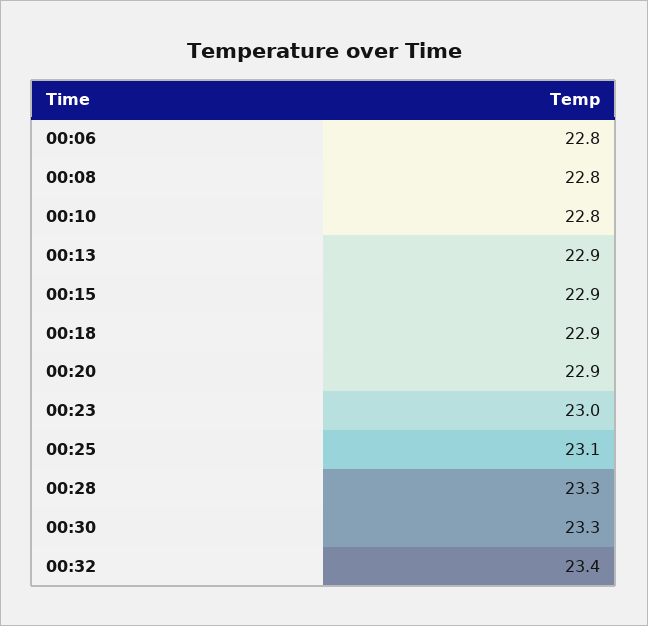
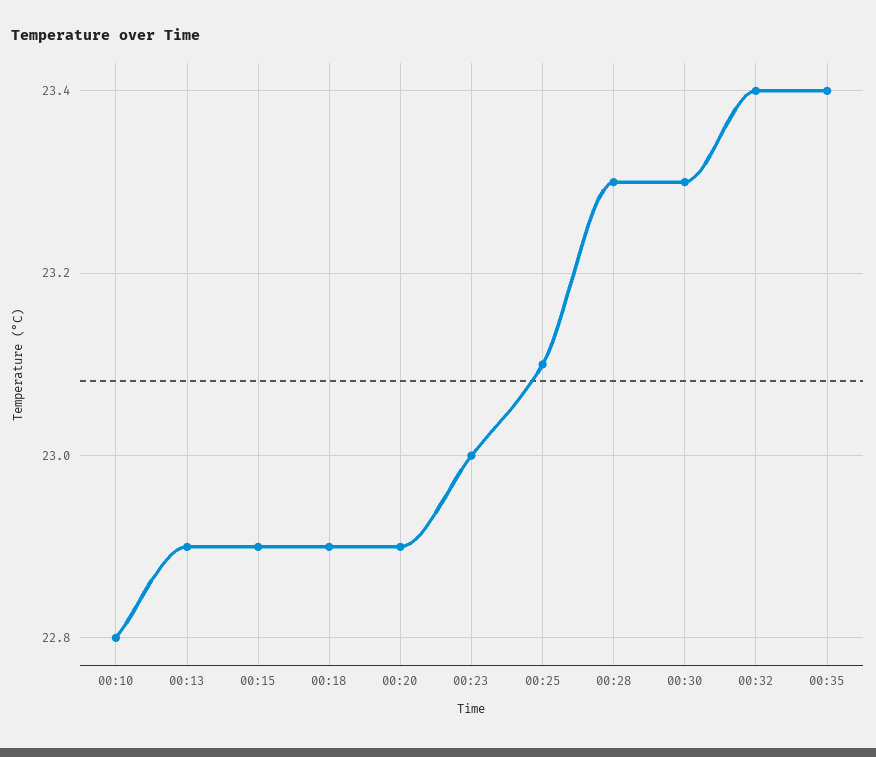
00:06: 22.8 -> none
00:08: 22.8 -> none
00:35: none -> 23.4

